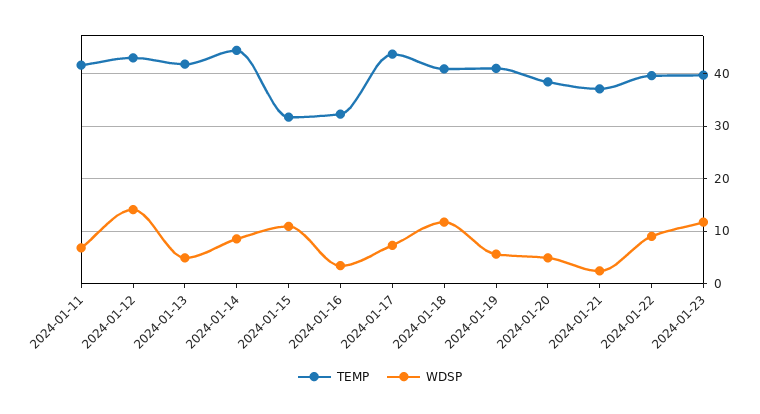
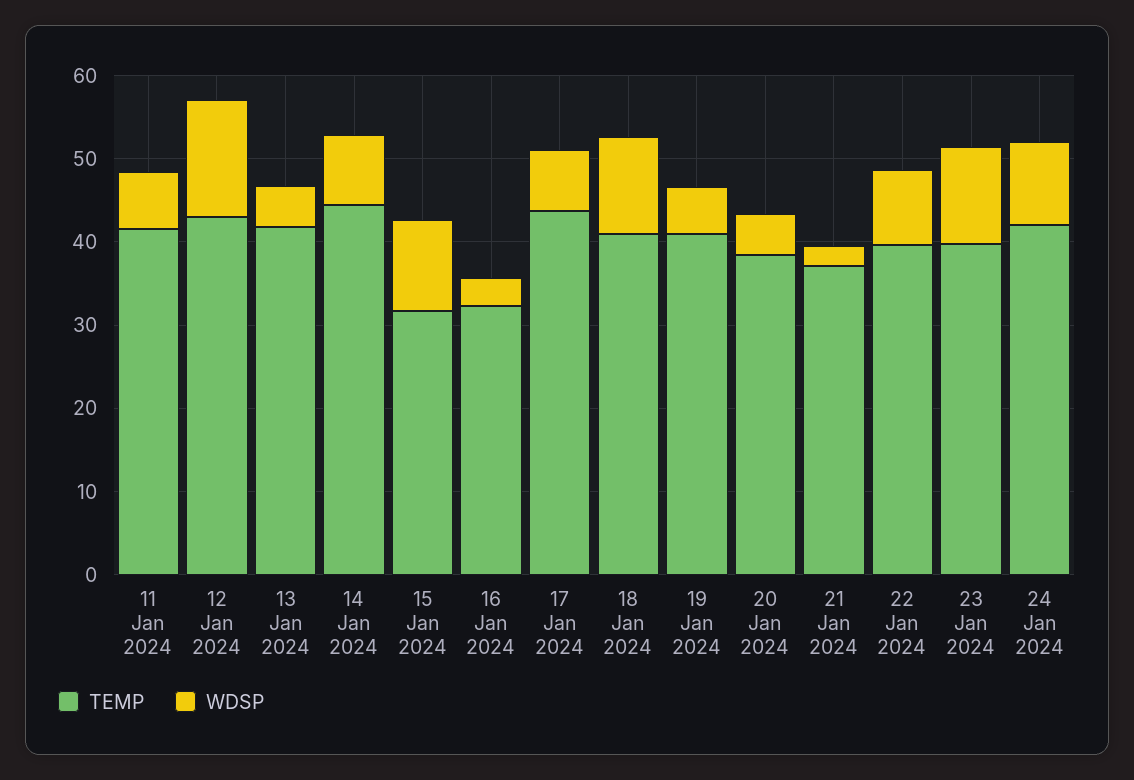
TEMP, 24 Jan 2024: none -> 42
WDSP, 24 Jan 2024: none -> 10

